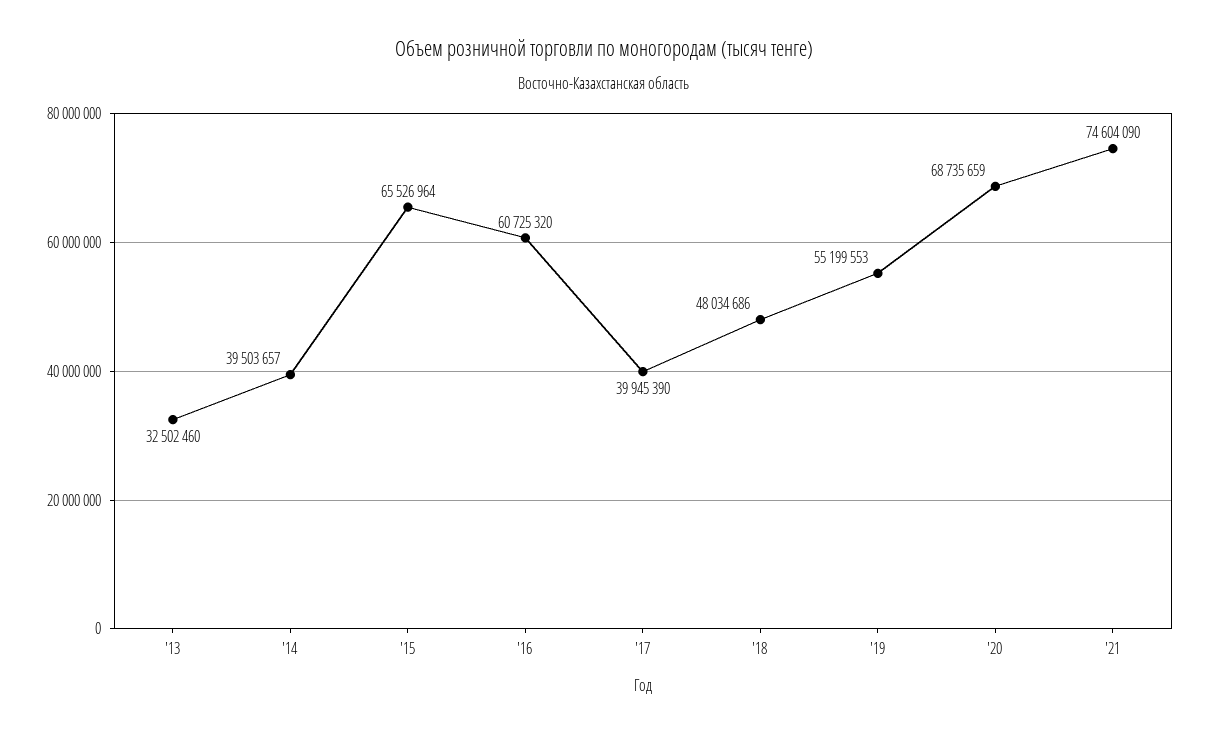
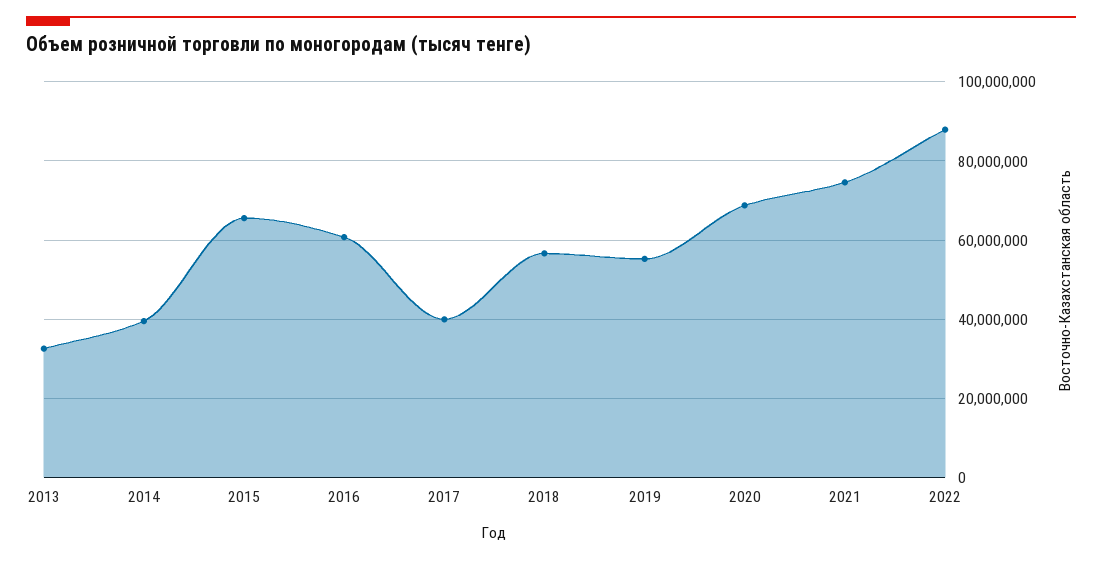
'18: 48034686 -> 56000000
2022: none -> 88000000

